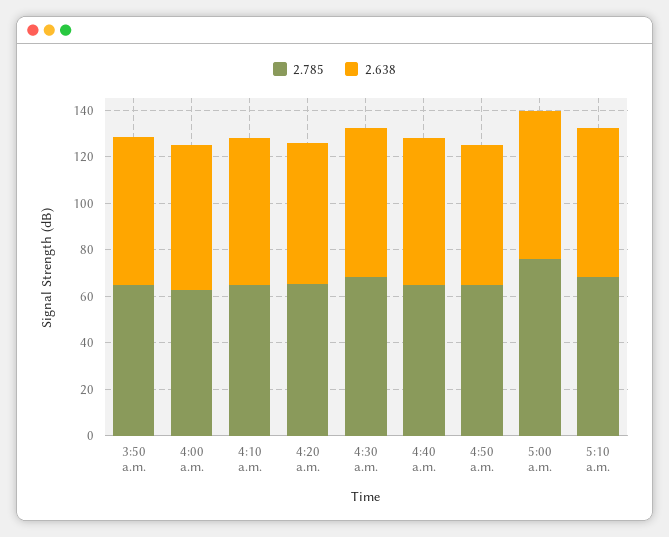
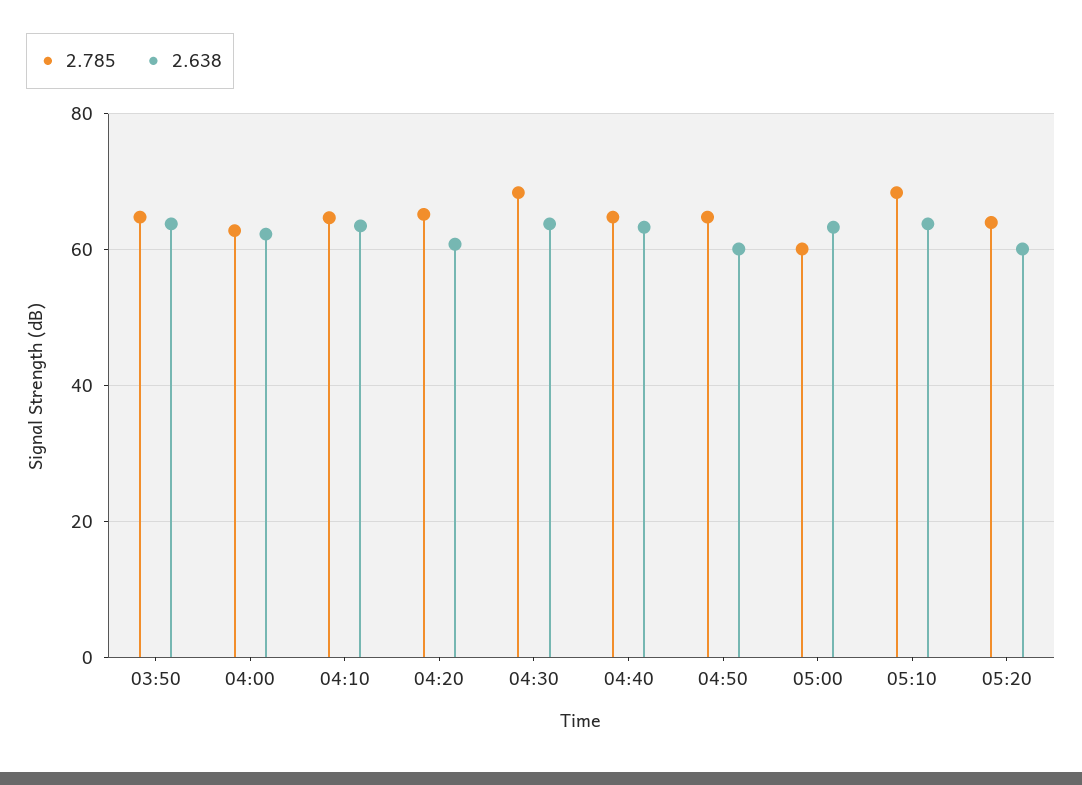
2.785, 5:00 a.m.: 75 -> 60
2.785, 05:20: none -> 64
2.638, 05:20: none -> 60

